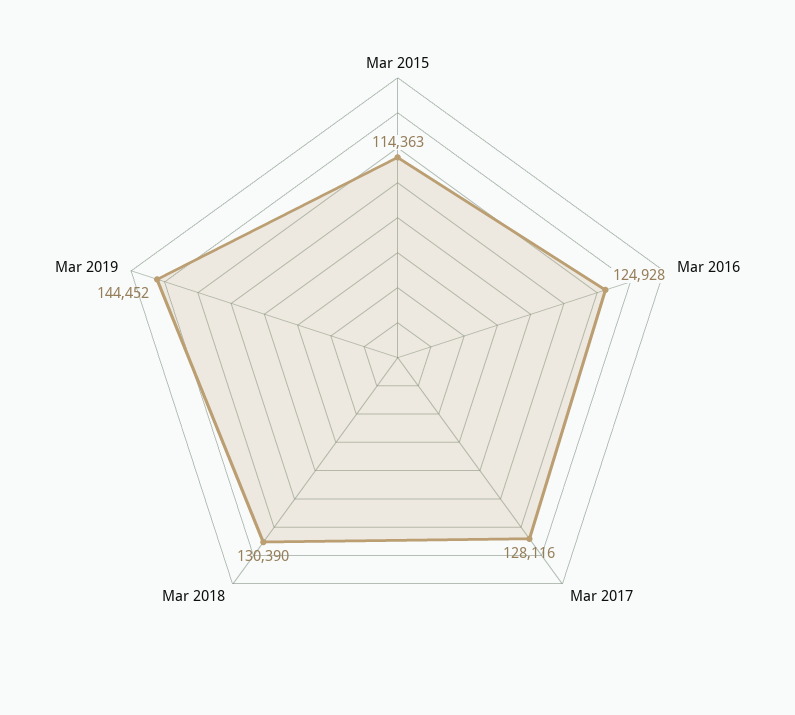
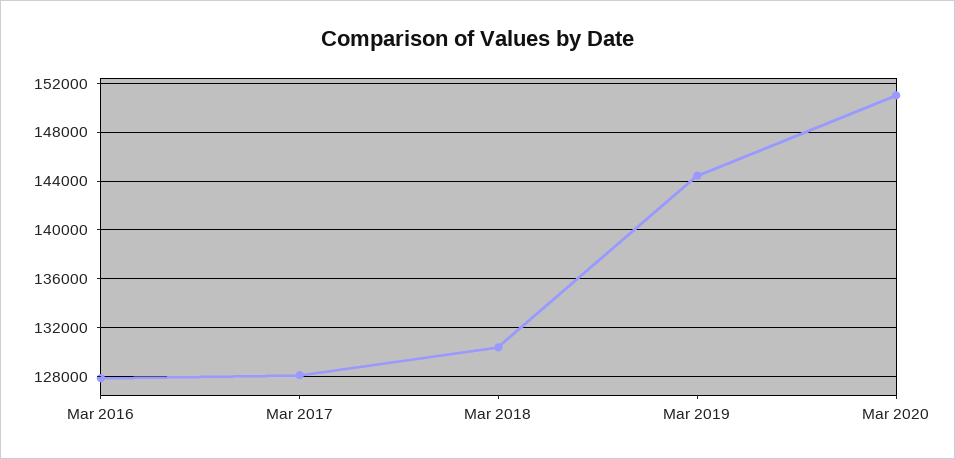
Mar 2015: 114363 -> none
Mar 2016: 124928 -> 128000
Mar 2020: none -> 151000

